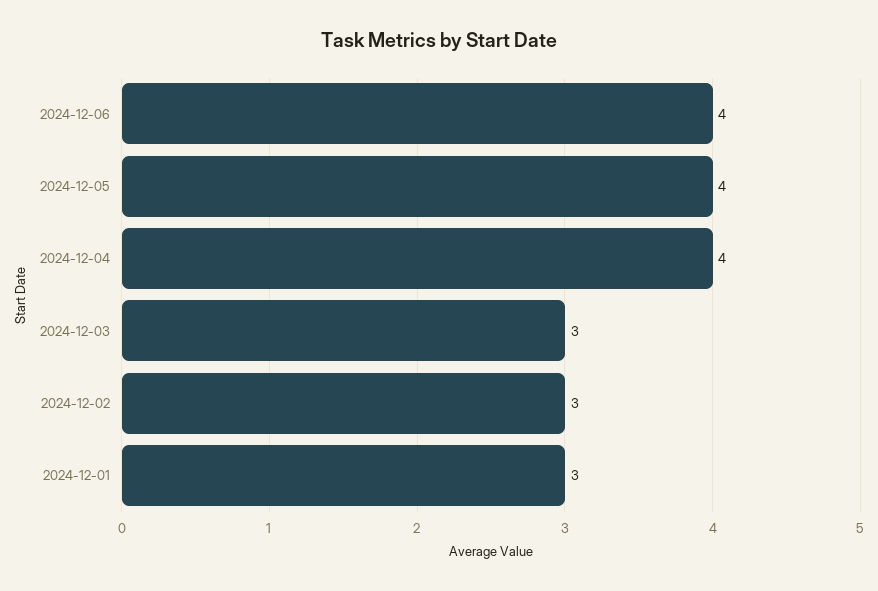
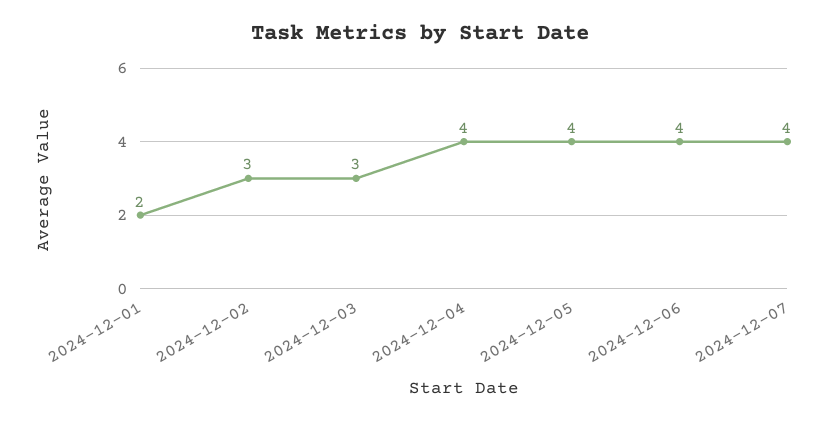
2024-12-01: 3 -> 2
2024-12-07: none -> 4

